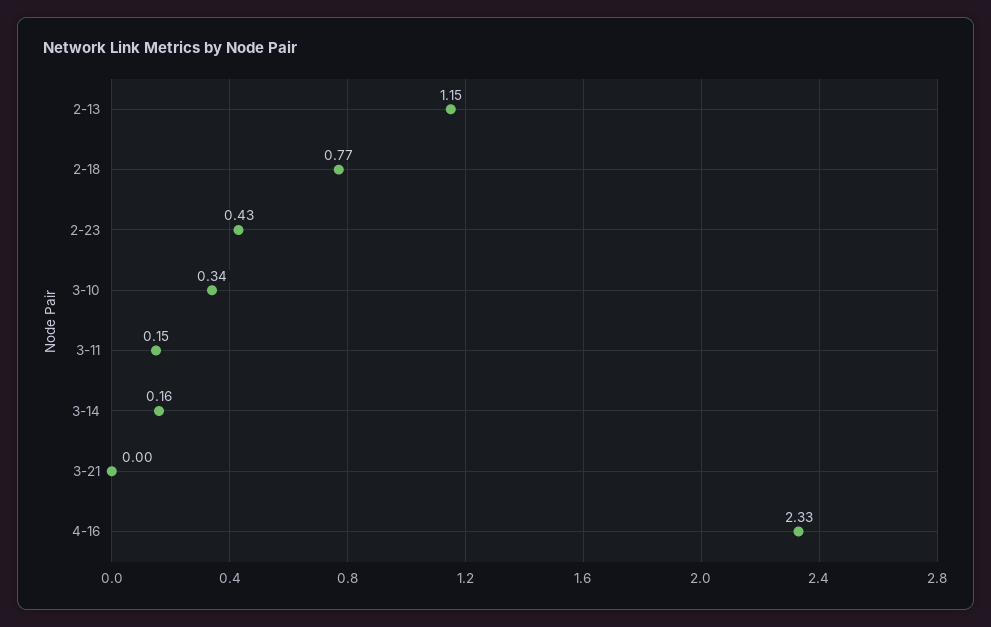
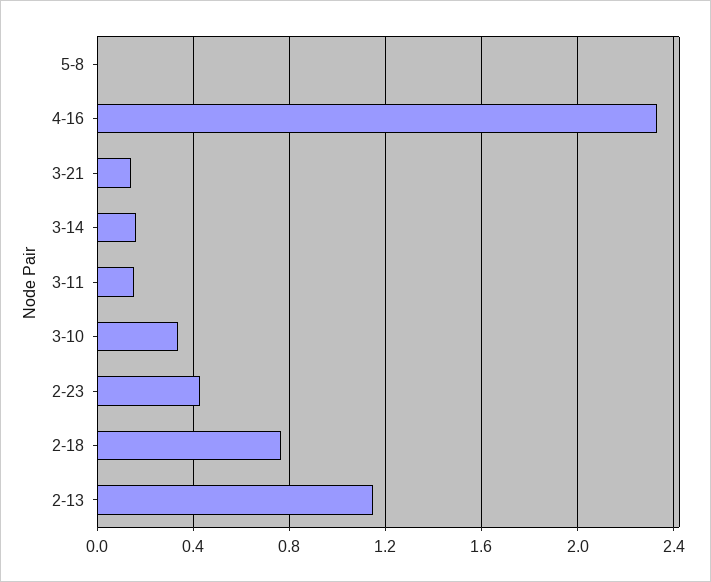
3-21: 0 -> 0.15
5-8: none -> 0

